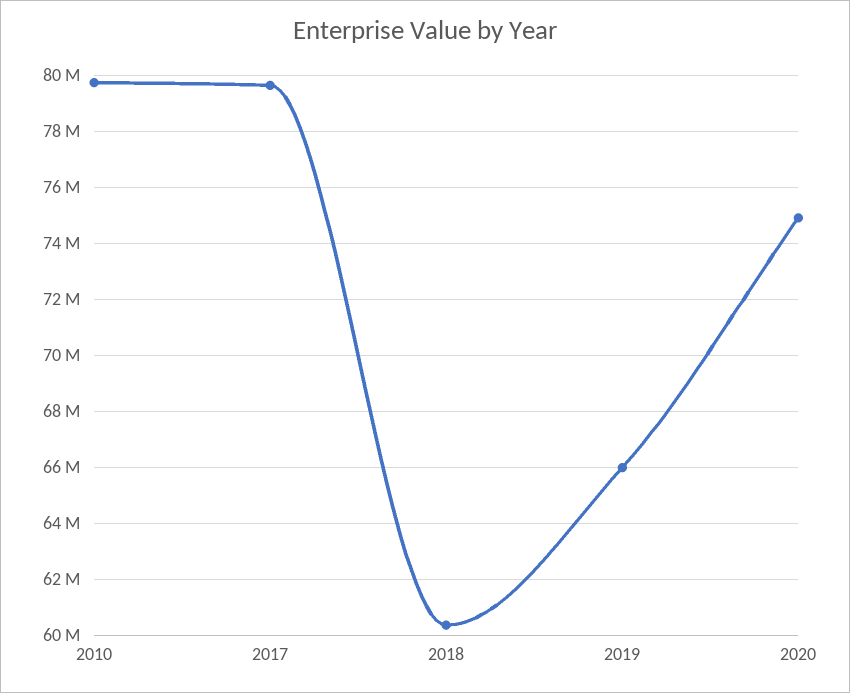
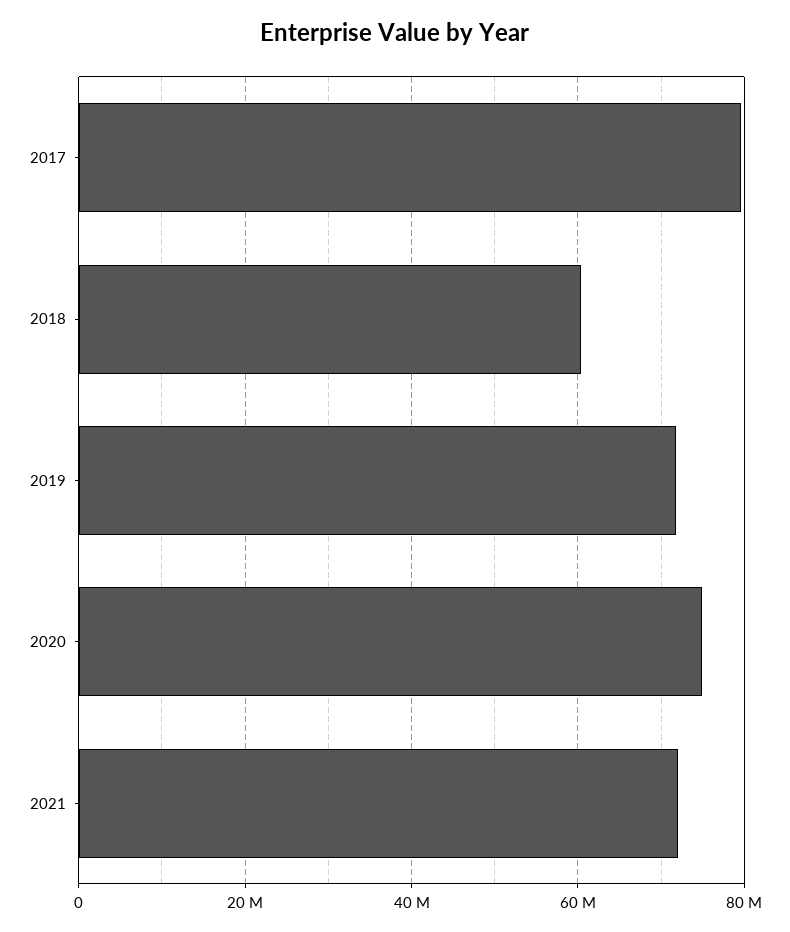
2010: 79750000 -> none
2019: 66000000 -> 72000000
2021: none -> 72000000

